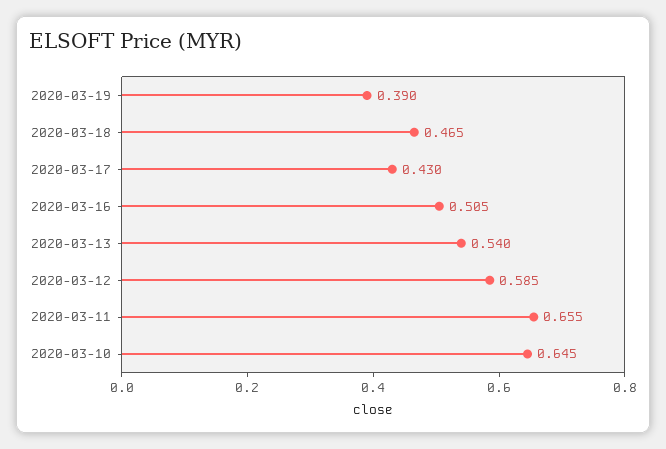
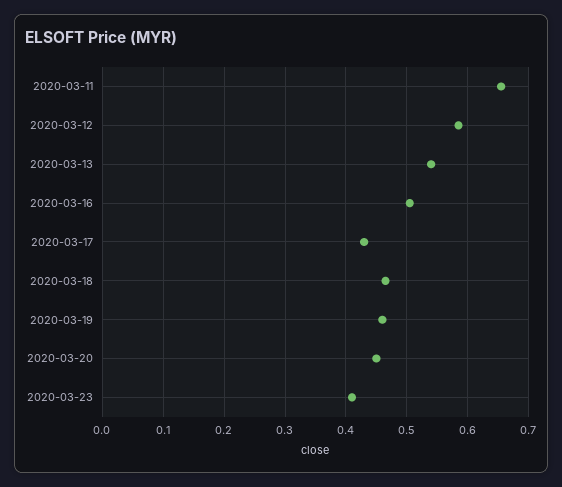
2020-03-19: 0.39 -> 0.46
2020-03-10: 0.645 -> none
2020-03-20: none -> 0.45
2020-03-23: none -> 0.41

